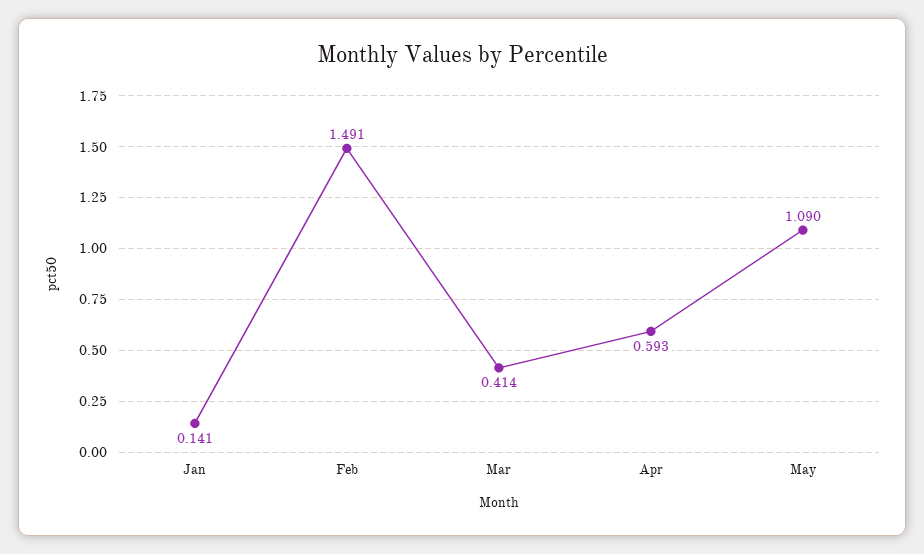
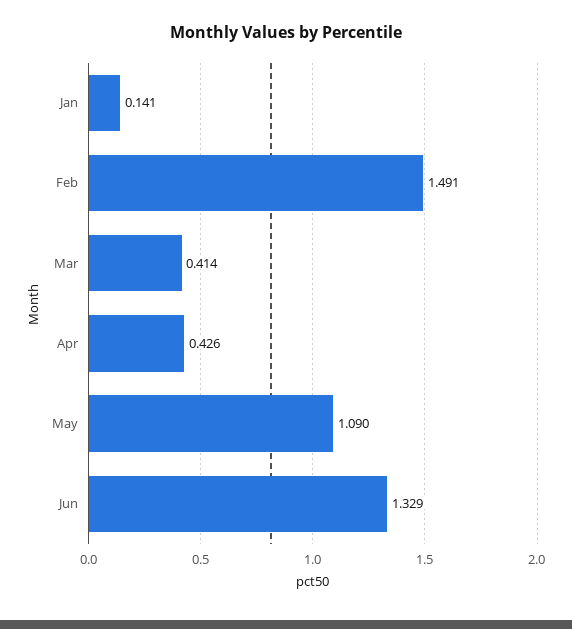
Apr: 0.593 -> 0.426
Jun: none -> 1.329

